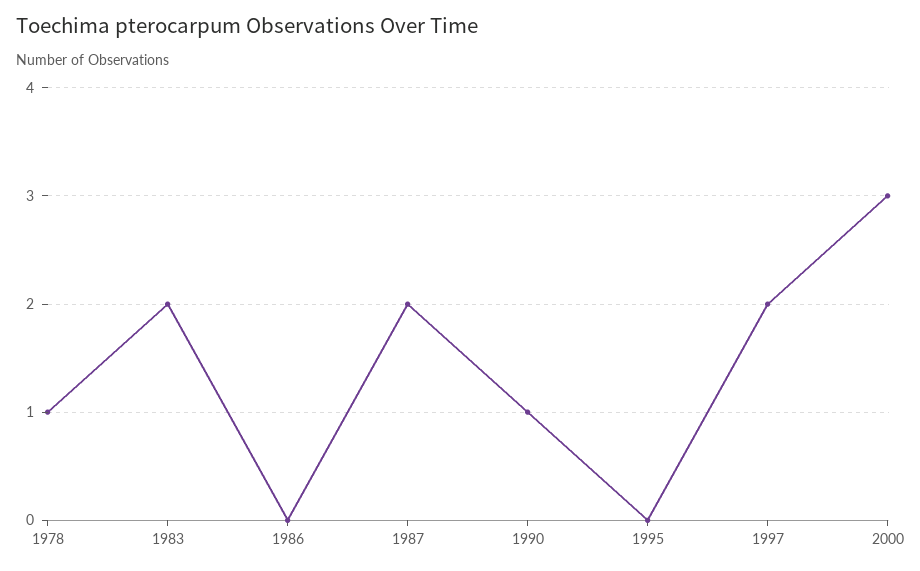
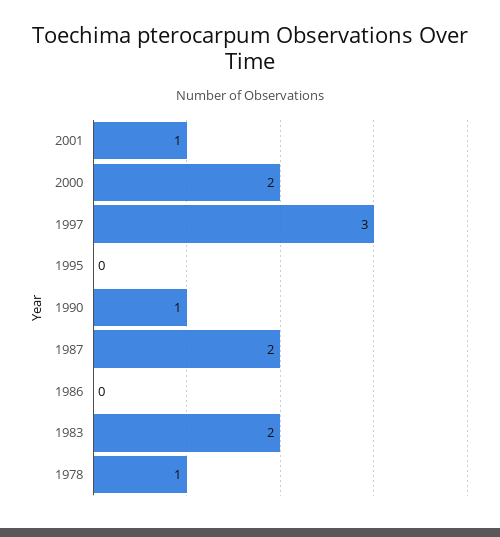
1997: 2 -> 3
2000: 3 -> 2
2001: none -> 1

